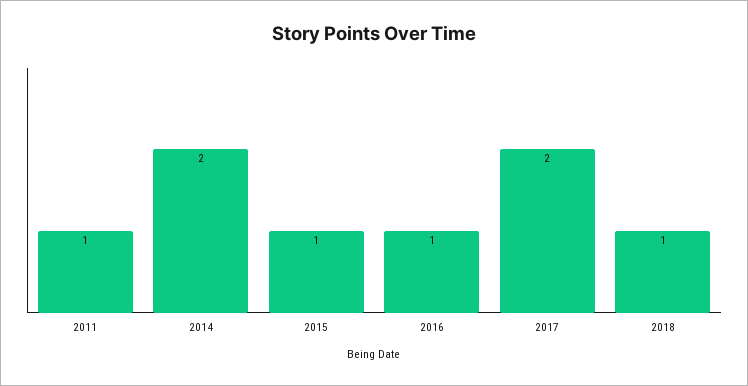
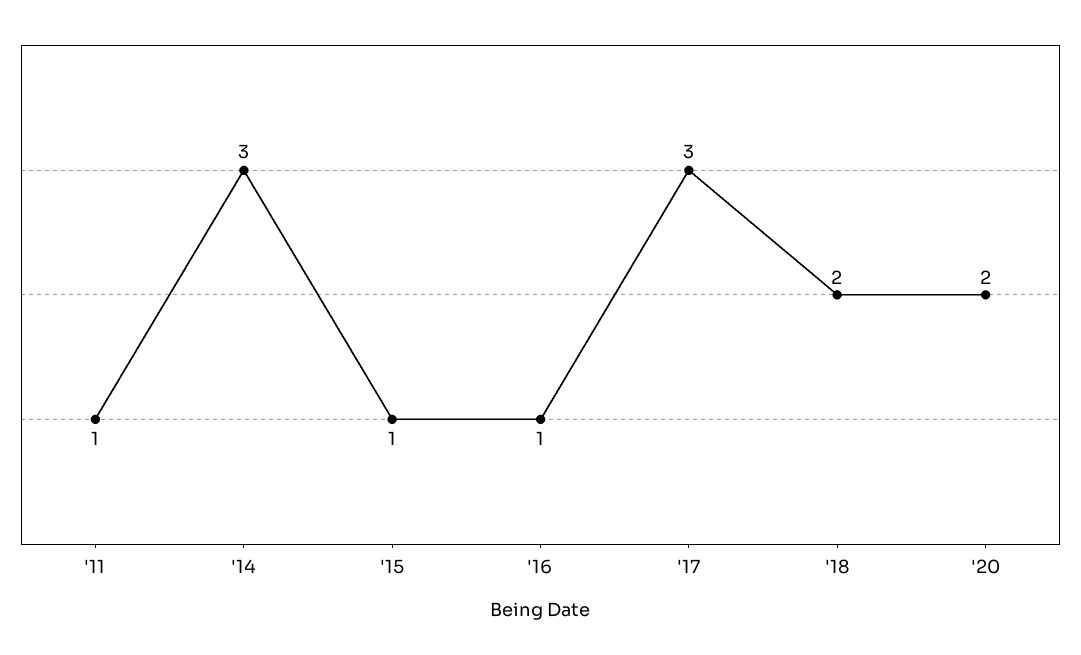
2014: 2 -> 3
2017: 2 -> 3
2018: 1 -> 2
'20: none -> 2

